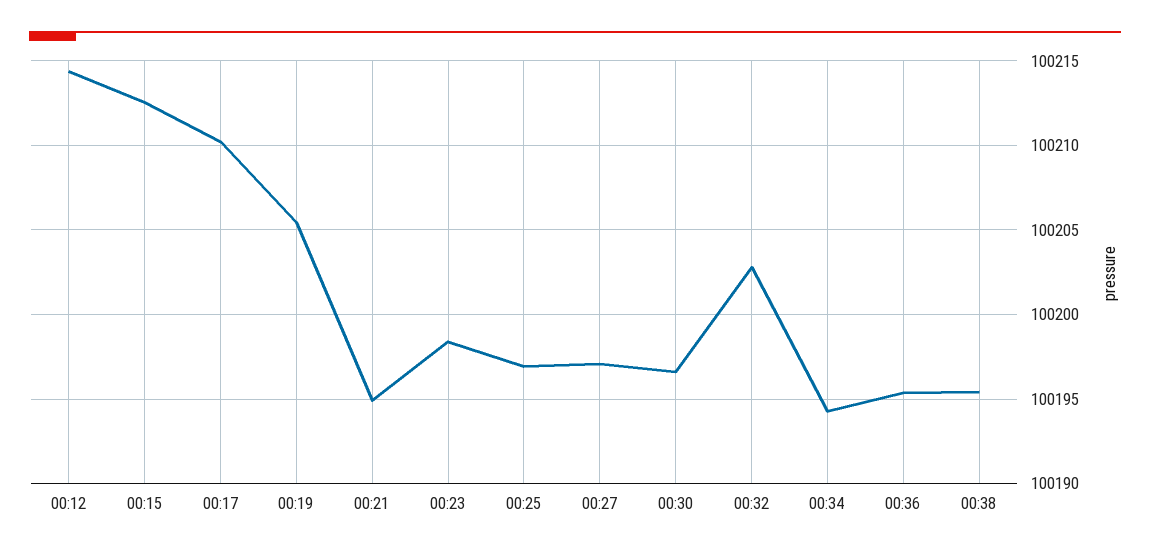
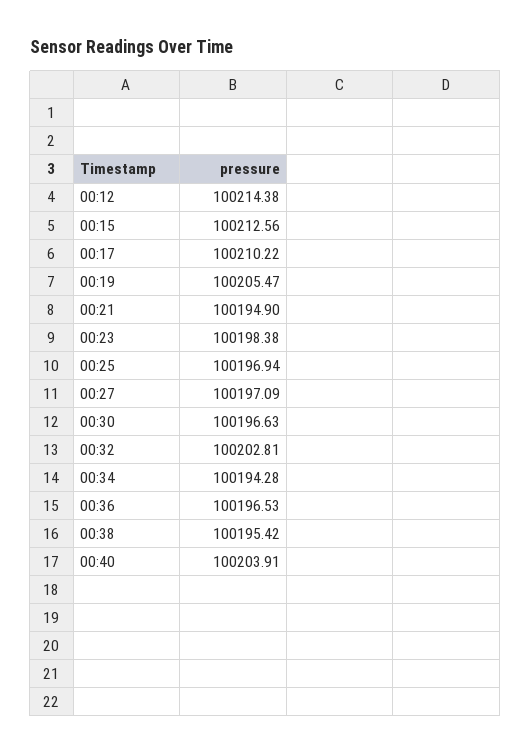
00:36: 100195.5 -> 100196.53
00:40: none -> 100203.91

